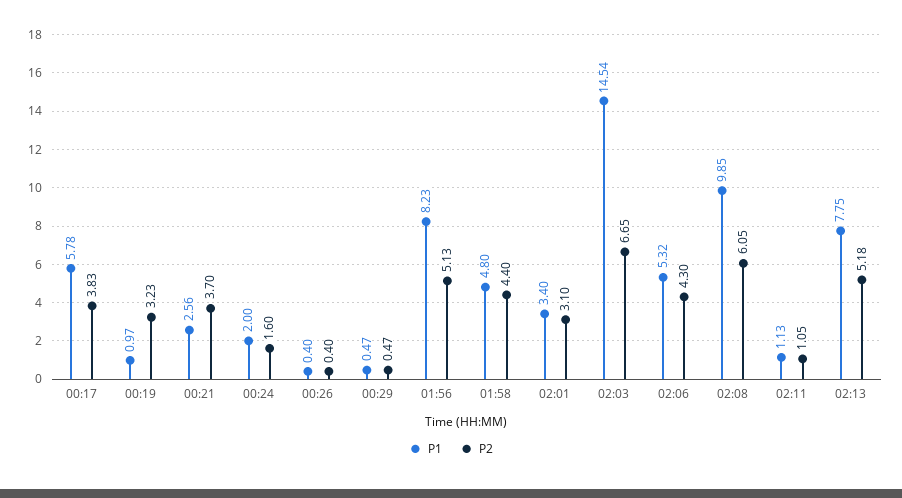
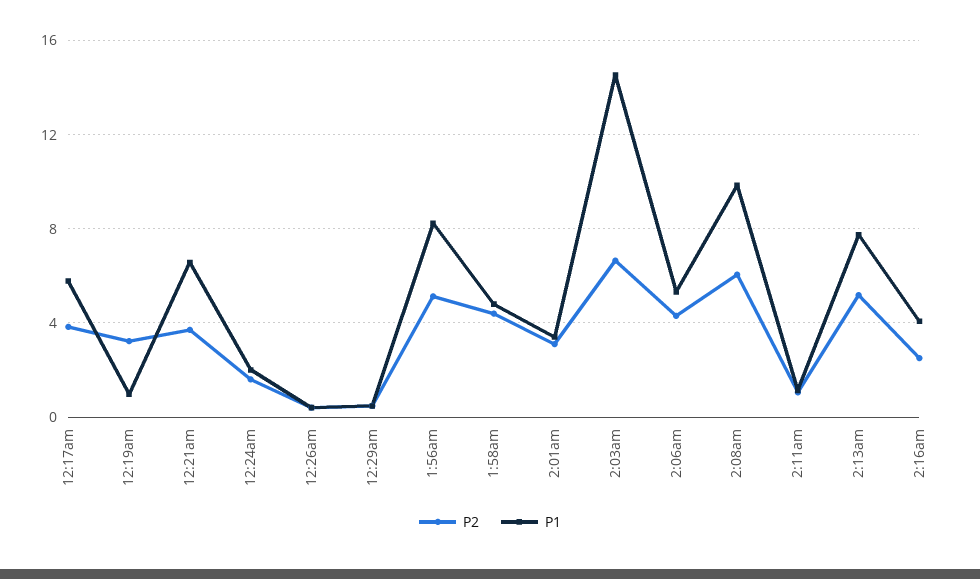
P1, 00:21: 2.56 -> 6.5
P2, 2:16am: none -> 2.5
P1, 2:16am: none -> 4

